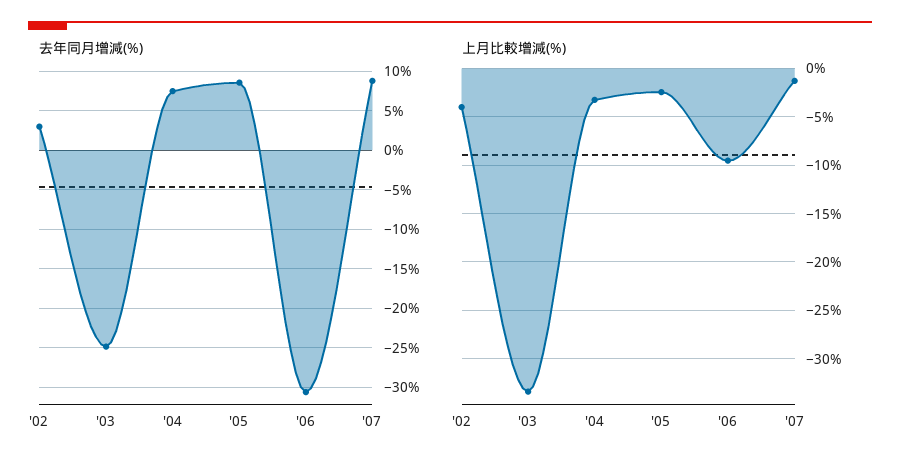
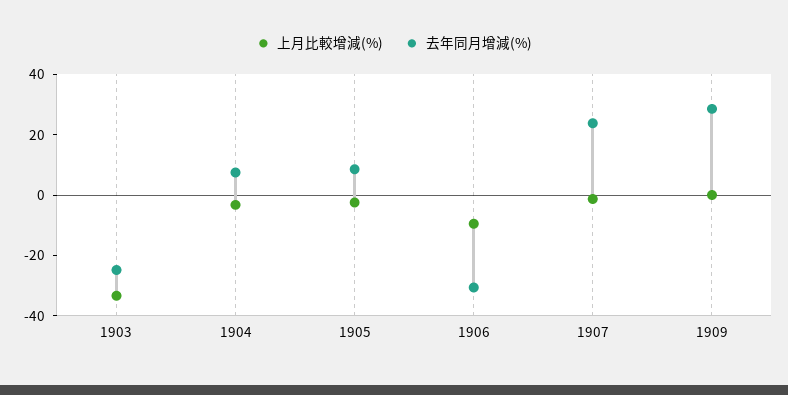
去年同月增減(%), '02: 3 -> none
去年同月增減(%), '07: 9 -> 25
上月比較增減(%), '02: -4 -> none
上月比較增減(%), 1909: none -> 0
去年同月增減(%), 1909: none -> 30

